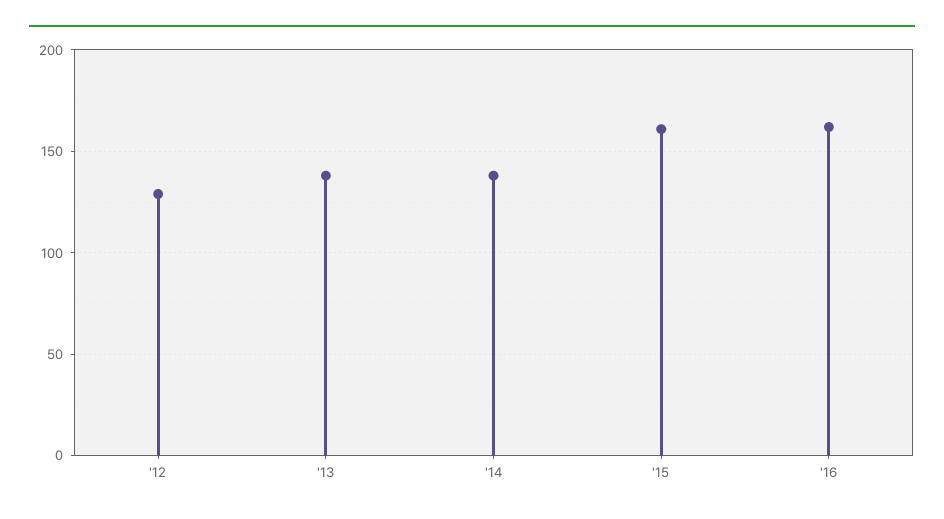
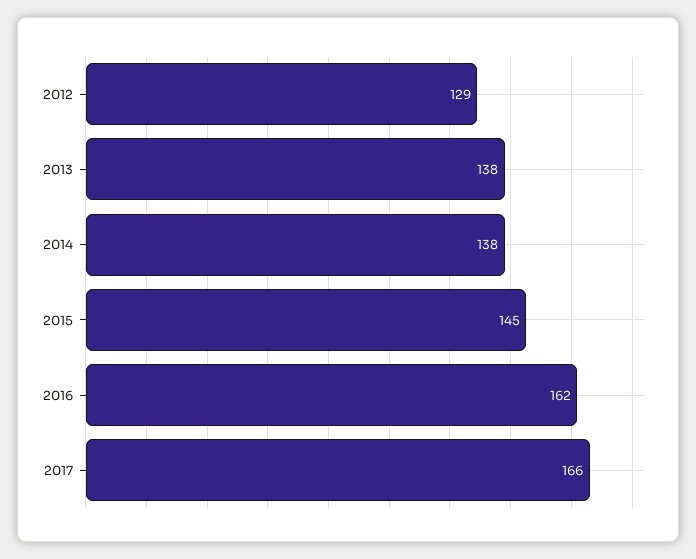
'15: 160 -> 145
2017: none -> 166

